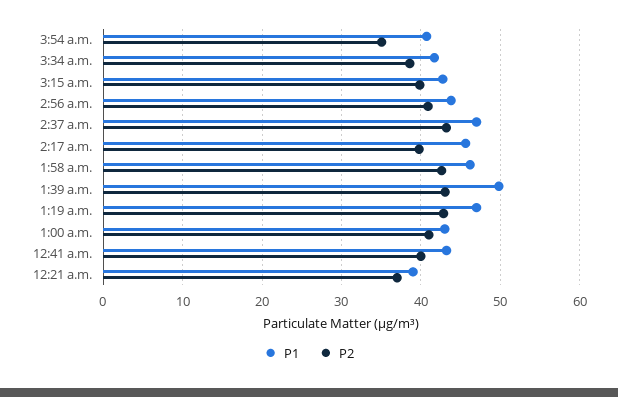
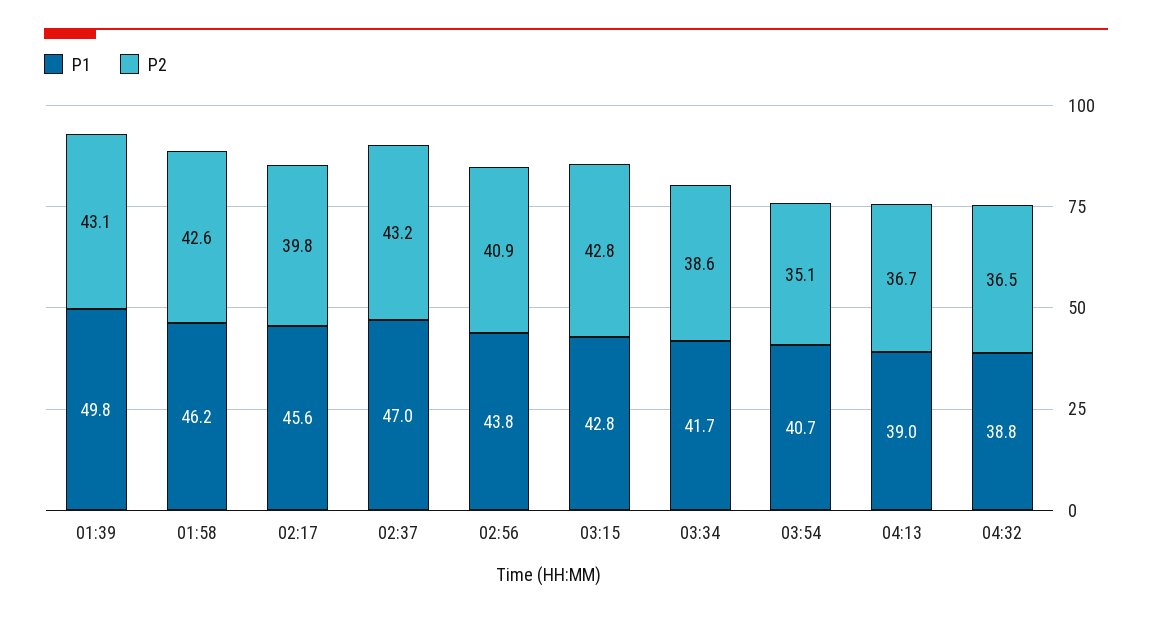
P2, 3:15 a.m.: 40 -> 42.8
P1, 1:19 a.m.: 47 -> none
P2, 1:19 a.m.: 43 -> none
P1, 1:00 a.m.: 43 -> none
P2, 1:00 a.m.: 41 -> none
P1, 12:41 a.m.: 43 -> none
P2, 12:41 a.m.: 40 -> none
P1, 12:21 a.m.: 39 -> none
P2, 12:21 a.m.: 37 -> none
P1, 04:13: none -> 39
P2, 04:13: none -> 36.7
P1, 04:32: none -> 38.8
P2, 04:32: none -> 36.5

